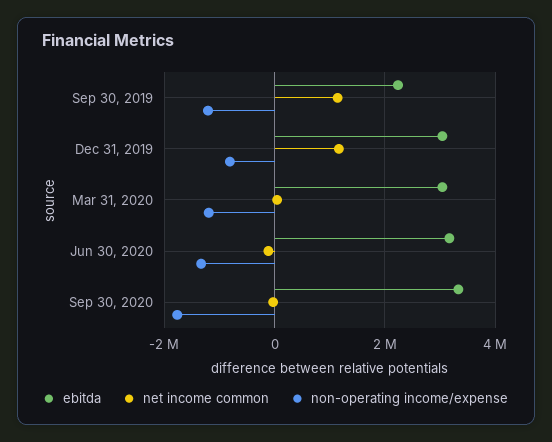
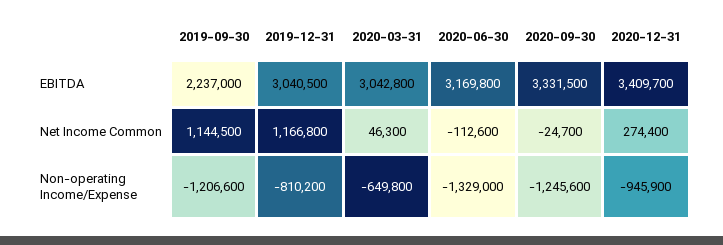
non-operating income/expense, Mar 31, 2020: -1200000 -> -649800
non-operating income/expense, Sep 30, 2020: -1800000 -> -1245600
ebitda, 2020-12-31: none -> 3409700
net income common, 2020-12-31: none -> 274400
non-operating income/expense, 2020-12-31: none -> -945900

